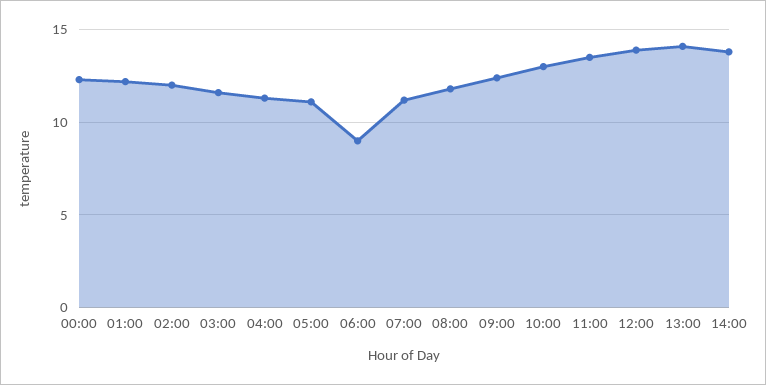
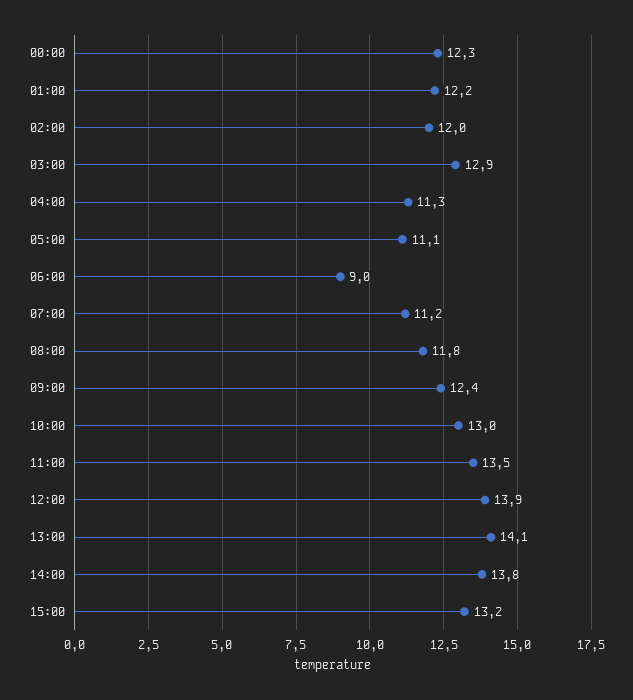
03:00: 11.5 -> 12.9
15:00: none -> 13.2

